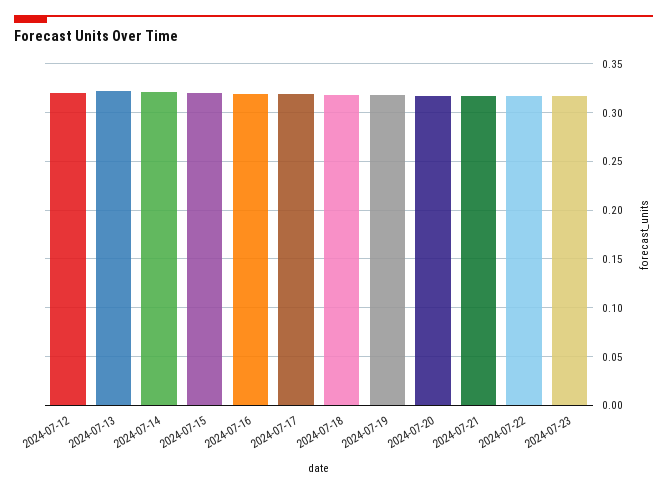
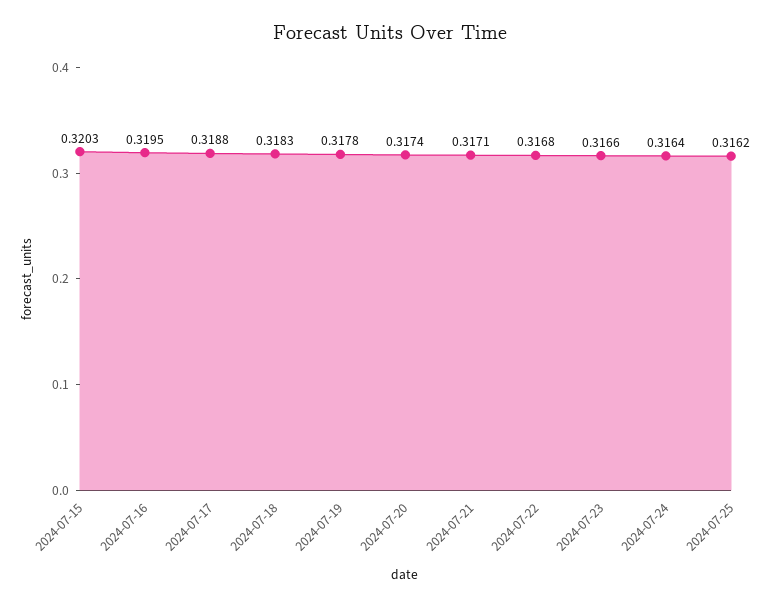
2024-07-12: 0.32 -> none
2024-07-13: 0.32 -> none
2024-07-14: 0.32 -> none
2024-07-24: none -> 0.3164
2024-07-25: none -> 0.3162

